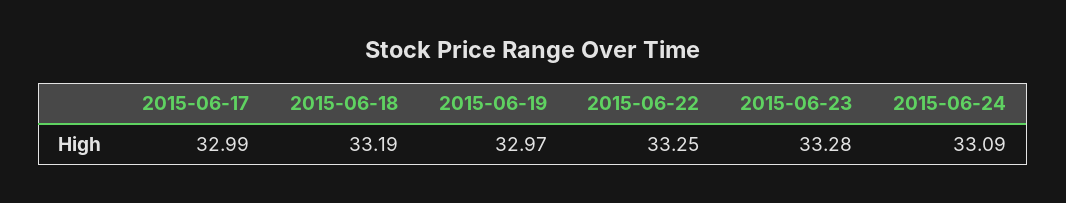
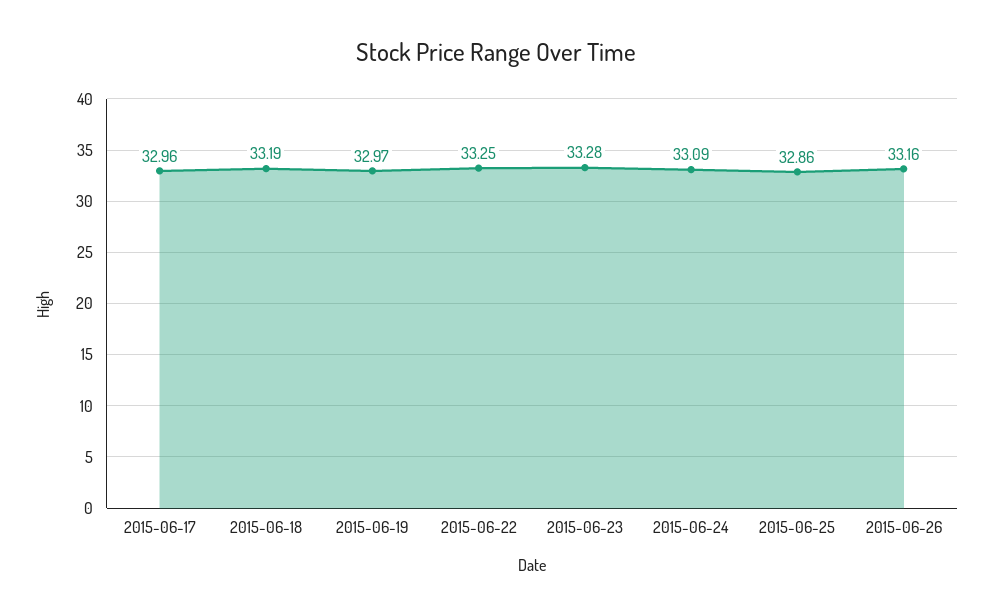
2015-06-17: 32.99 -> 32.96
2015-06-25: none -> 32.86
2015-06-26: none -> 33.16

